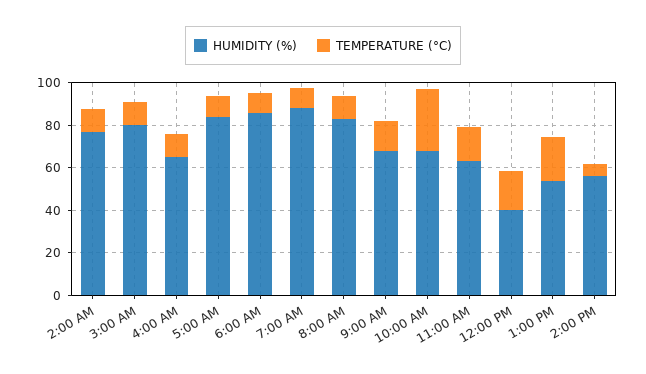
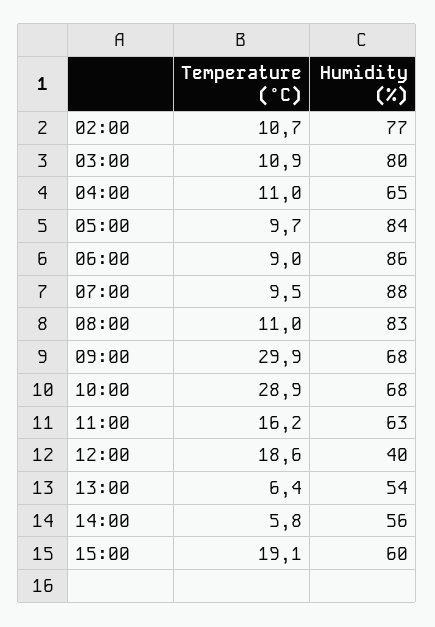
TEMPERATURE (°C), 9:00 AM: 15 -> 29.9
TEMPERATURE (°C), 1:00 PM: 20 -> 6.4
TEMPERATURE (°C), 15:00: none -> 19.1
HUMIDITY (%), 15:00: none -> 60

